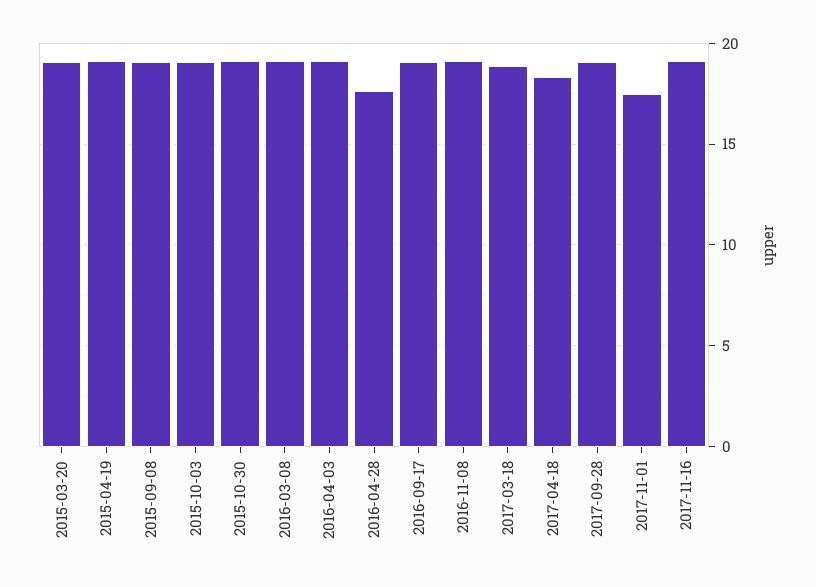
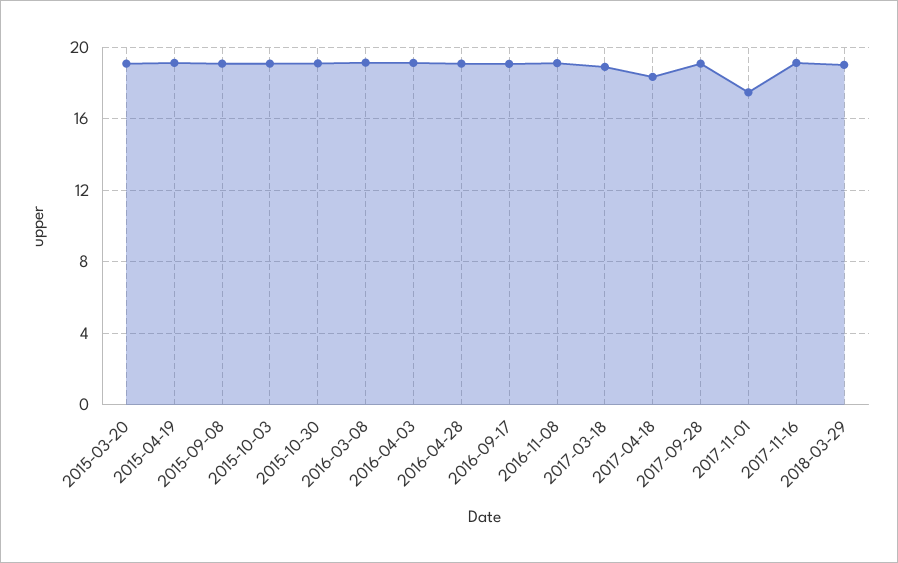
2016-04-28: 17.5 -> 19
2018-03-29: none -> 19

